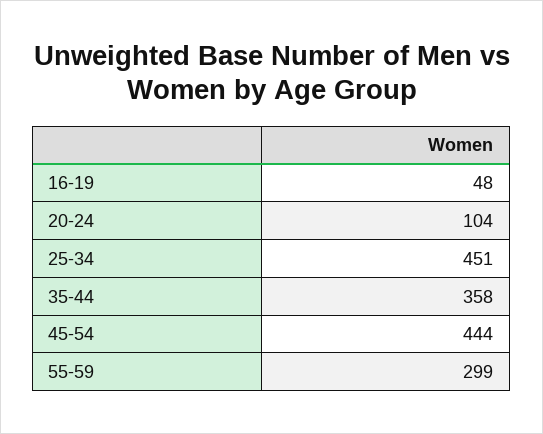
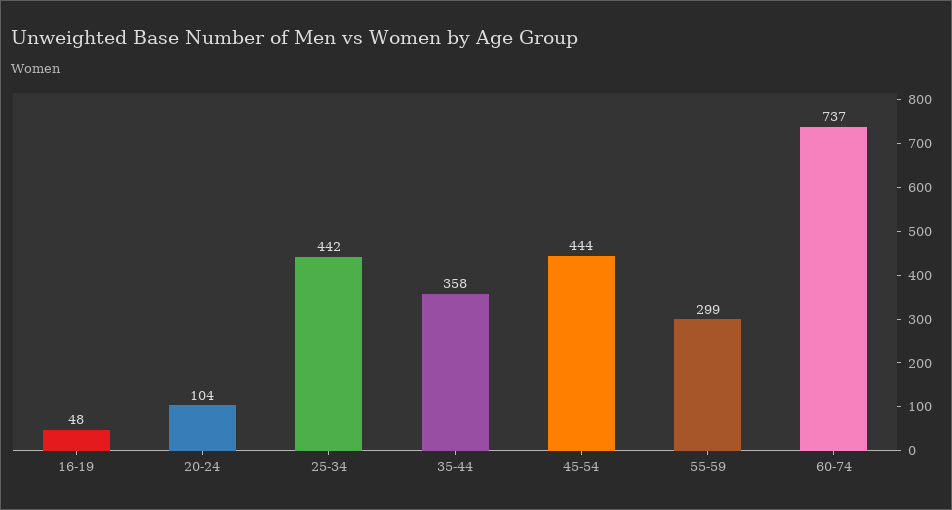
25-34: 451 -> 442
60-74: none -> 737

